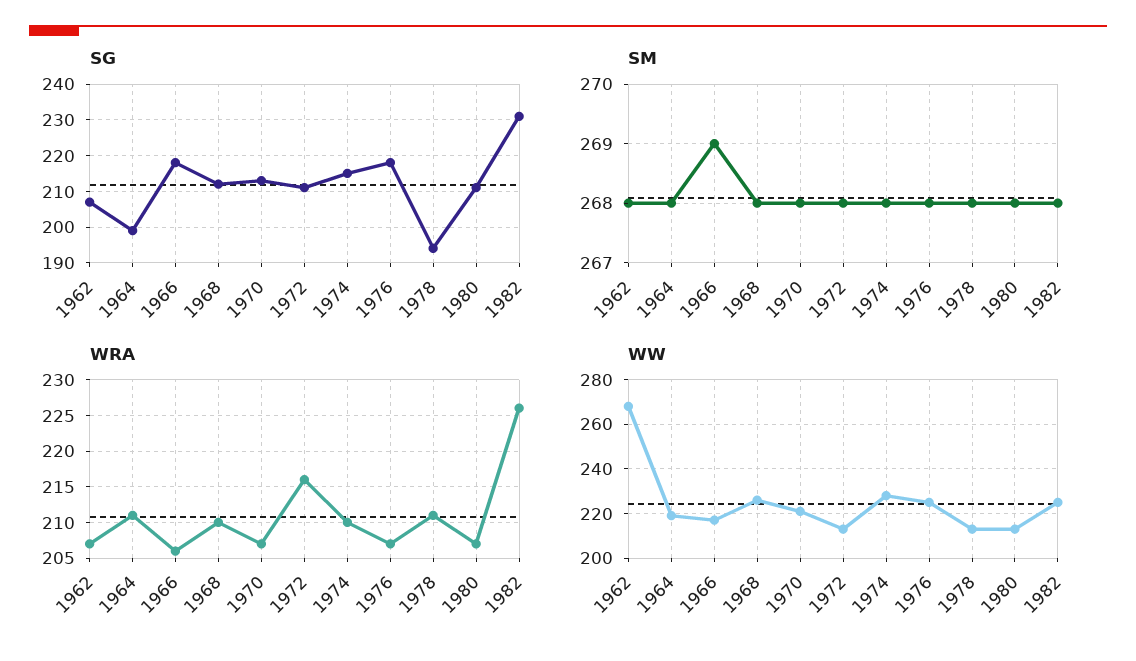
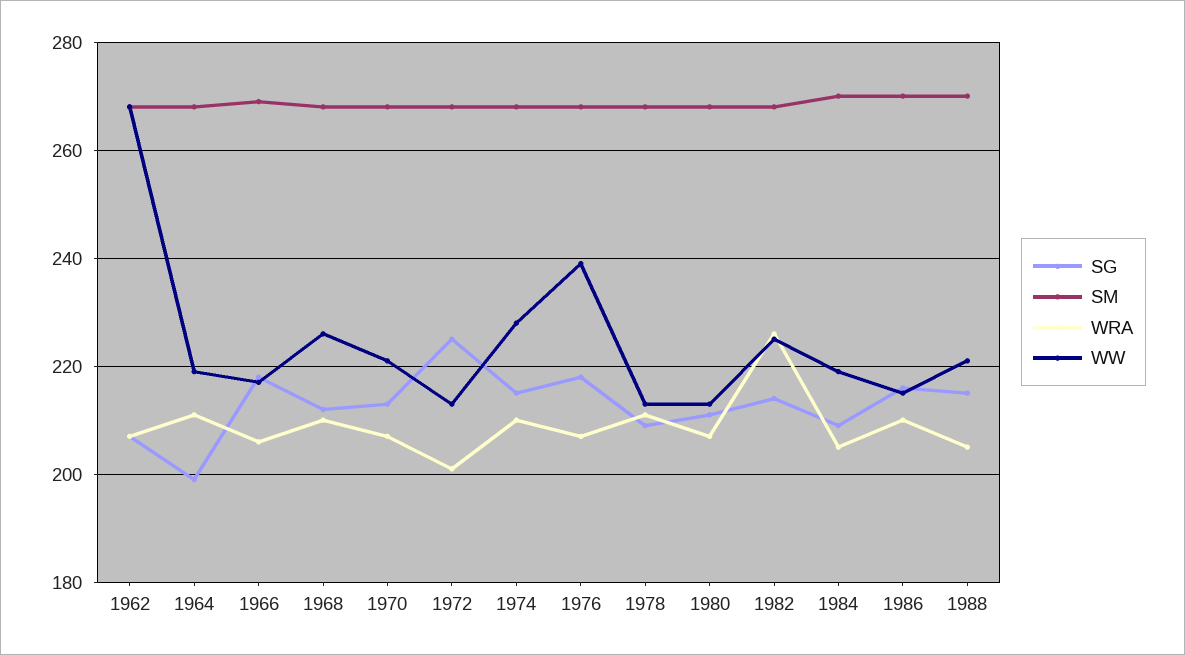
SG, 1972: 210 -> 225
SG, 1978: 195 -> 210
SG, 1982: 230 -> 215
WRA, 1972: 216 -> 200
WW, 1976: 225 -> 240
SG, 1984: none -> 210
SM, 1984: none -> 270
WRA, 1984: none -> 205
WW, 1984: none -> 220
SG, 1986: none -> 215
SM, 1986: none -> 270
WRA, 1986: none -> 210
WW, 1986: none -> 215
SG, 1988: none -> 215
SM, 1988: none -> 270
WRA, 1988: none -> 205
WW, 1988: none -> 220

